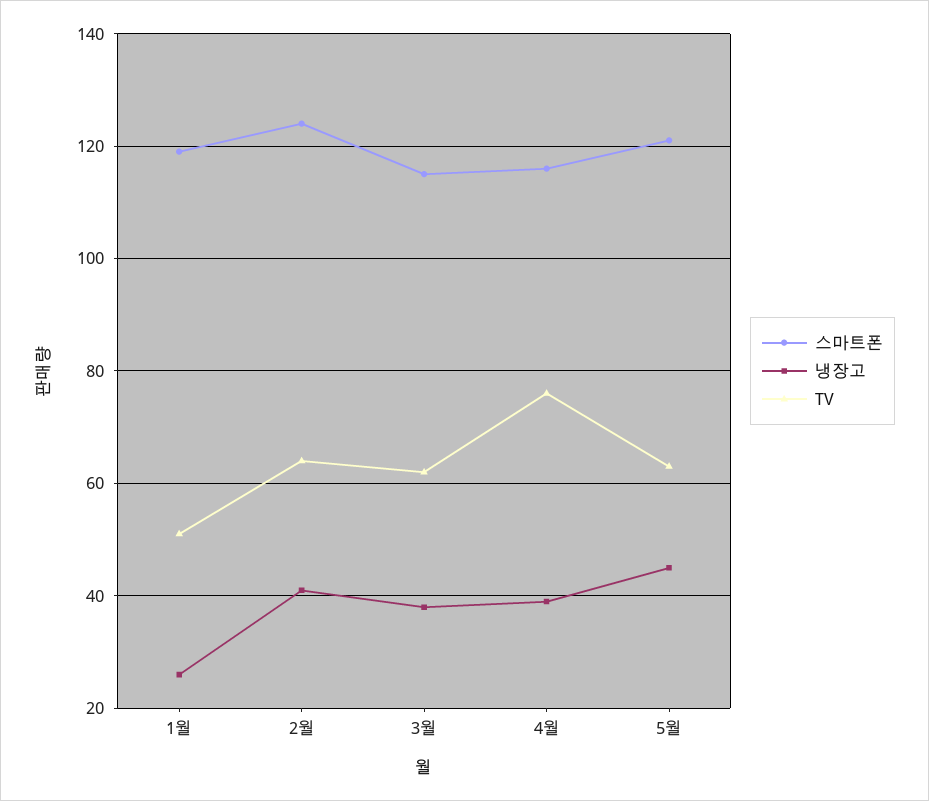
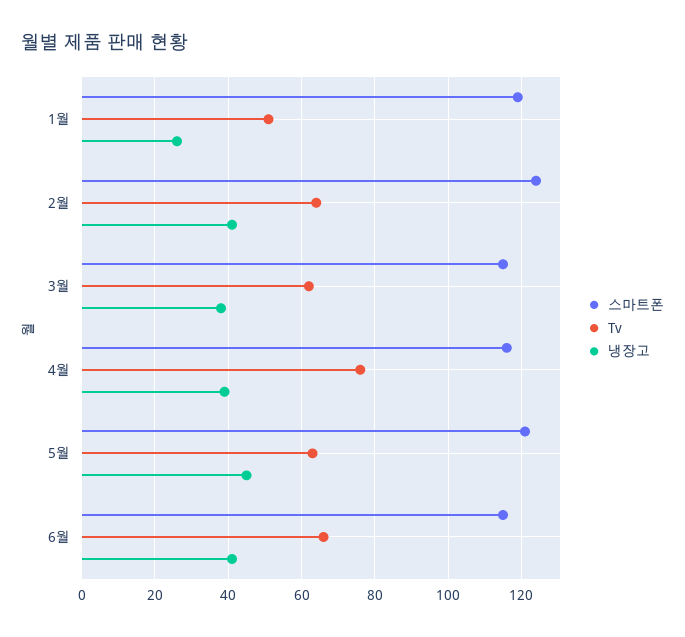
스마트폰, 6월: none -> 115
TV, 6월: none -> 65
냉장고, 6월: none -> 40

